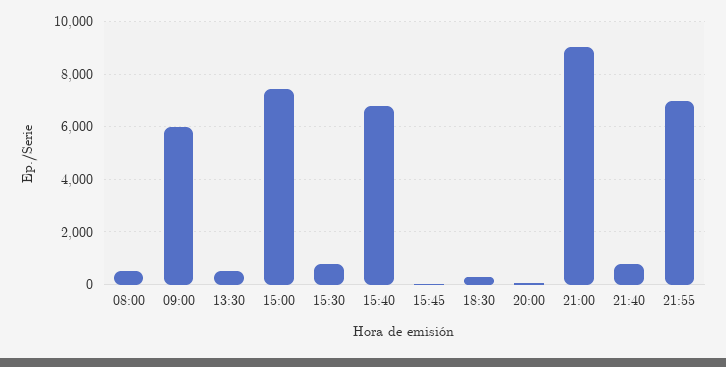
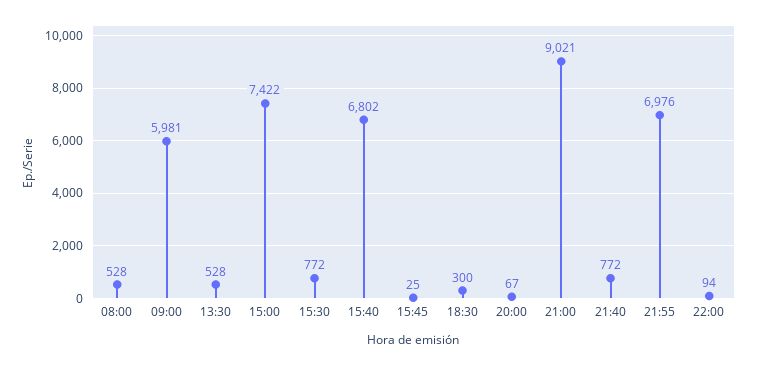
22:00: none -> 94

